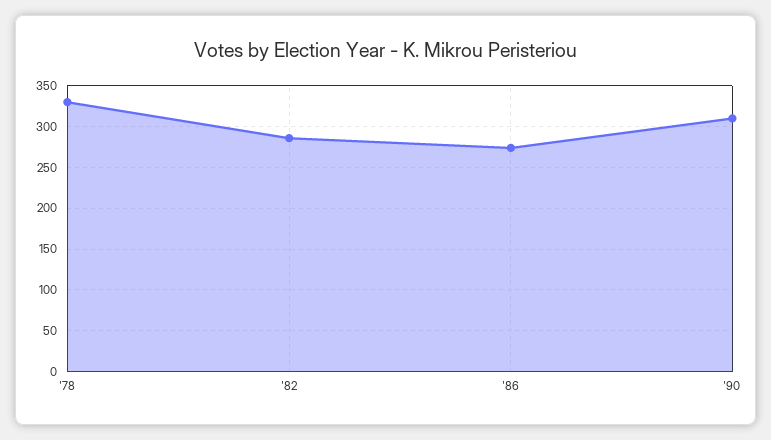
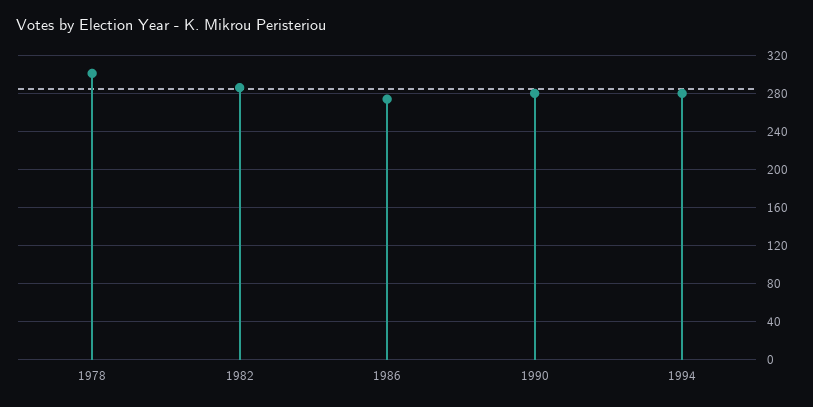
'78: 330 -> 300
'90: 310 -> 280
1994: none -> 280

